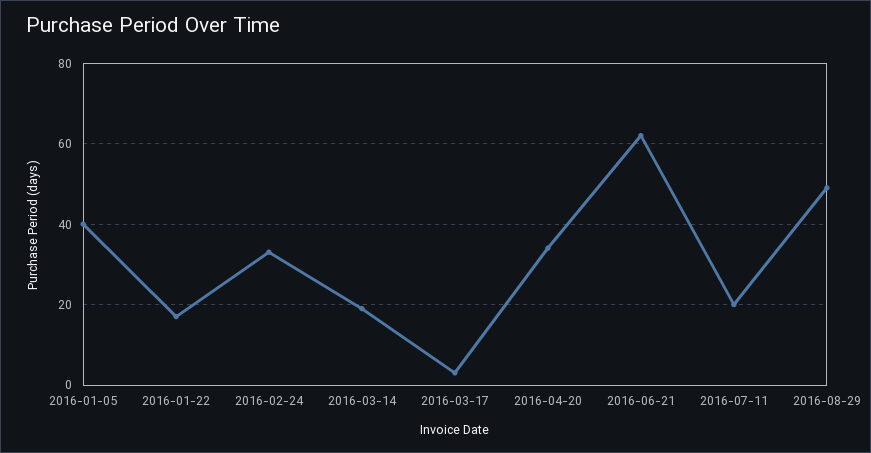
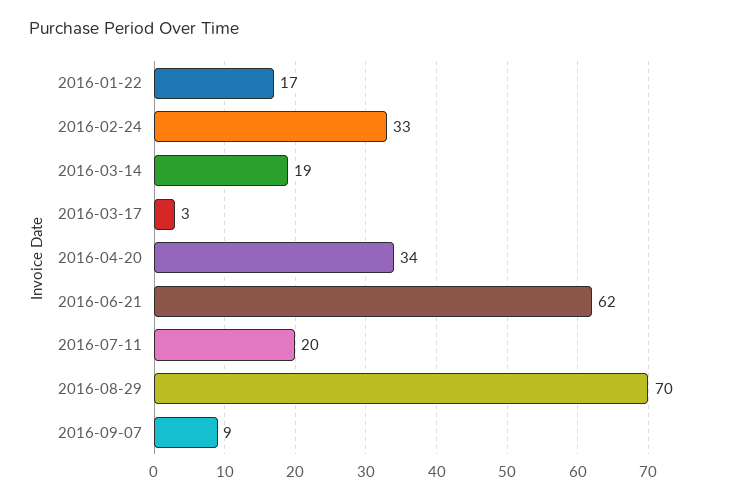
2016-01-05: 40 -> none
2016-08-29: 50 -> 70
2016-09-07: none -> 9

